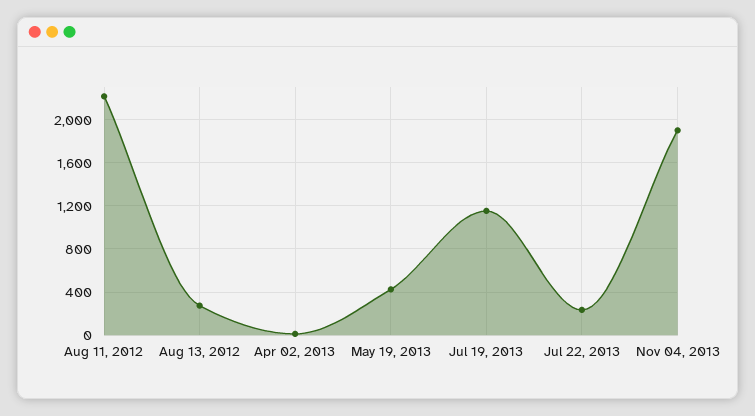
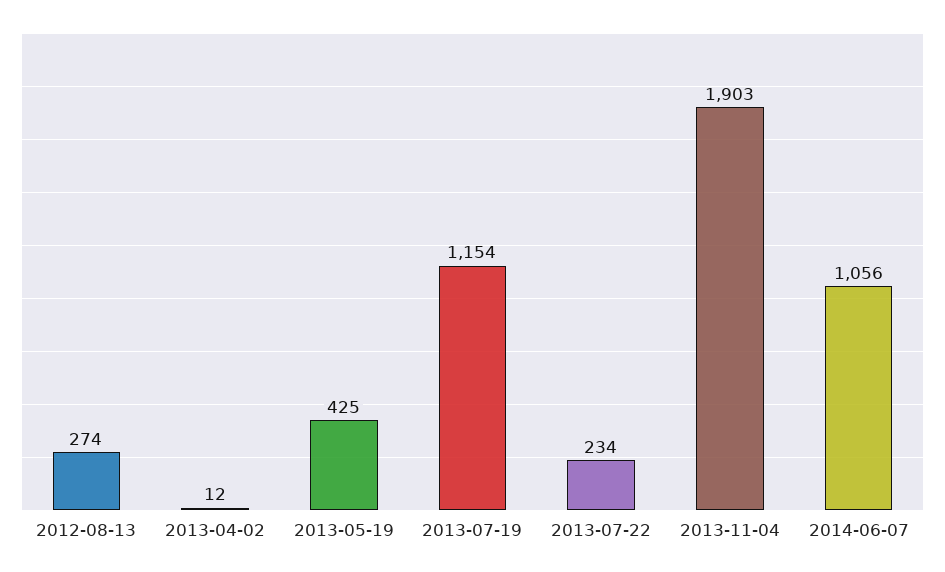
Aug 11, 2012: 2200 -> none
2014-06-07: none -> 1056

